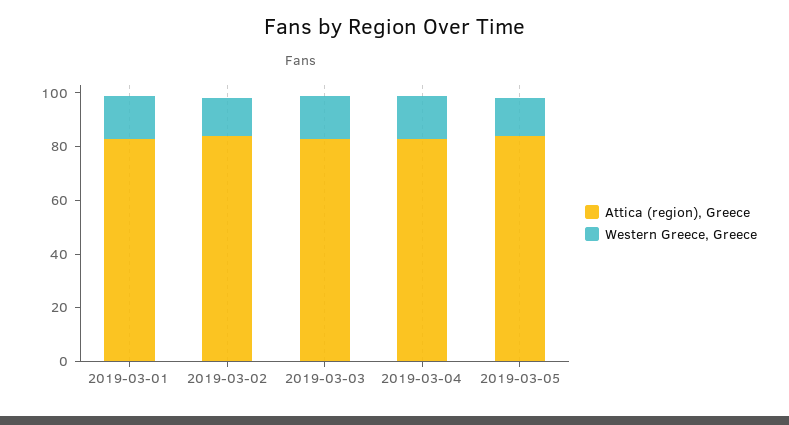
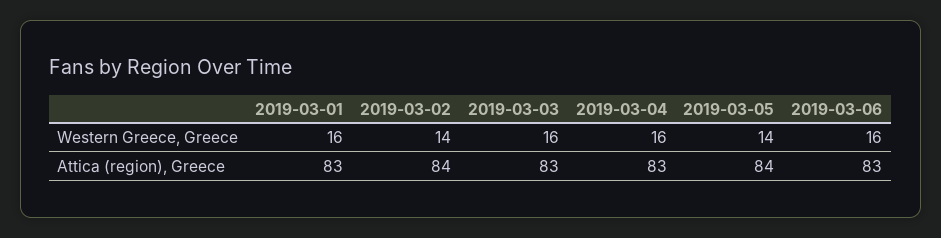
Western Greece, Greece, 2019-03-06: none -> 16
Attica (region), Greece, 2019-03-06: none -> 83

